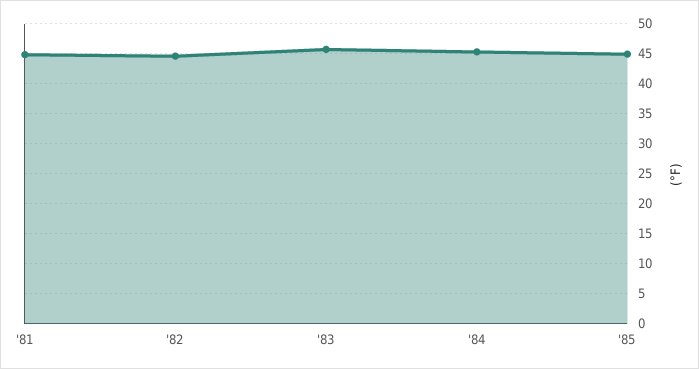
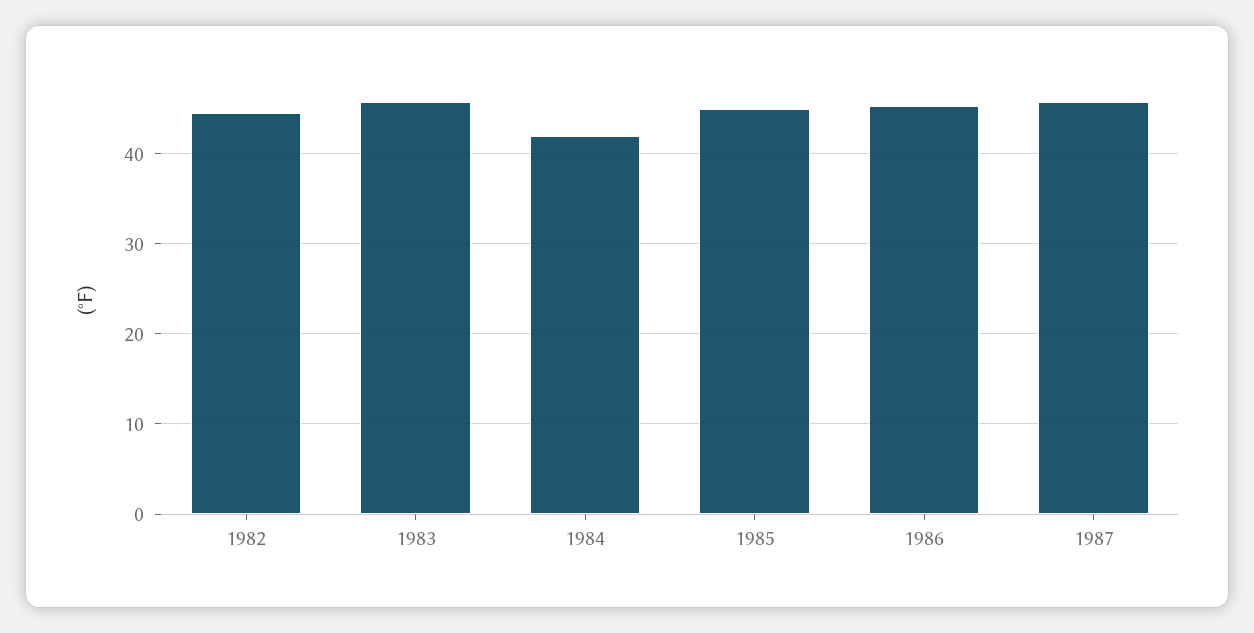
'81: 45 -> none
'84: 45 -> 42
1986: none -> 45
1987: none -> 46

